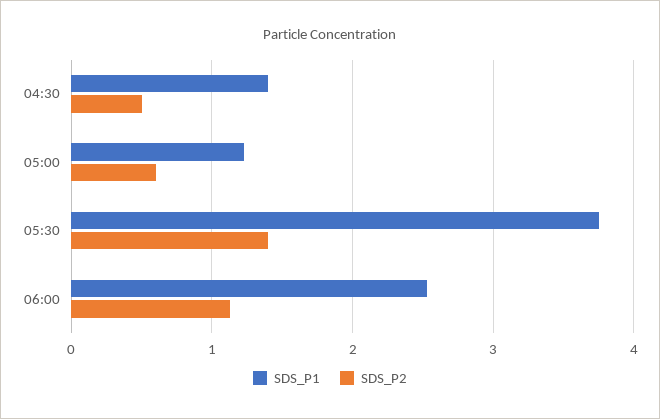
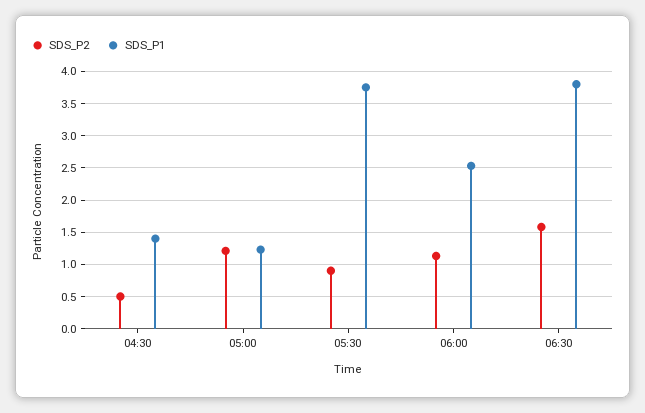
SDS_P2, 05:00: 0.6 -> 1.2
SDS_P2, 05:30: 1.4 -> 0.9
SDS_P2, 06:30: none -> 1.6
SDS_P1, 06:30: none -> 3.8

